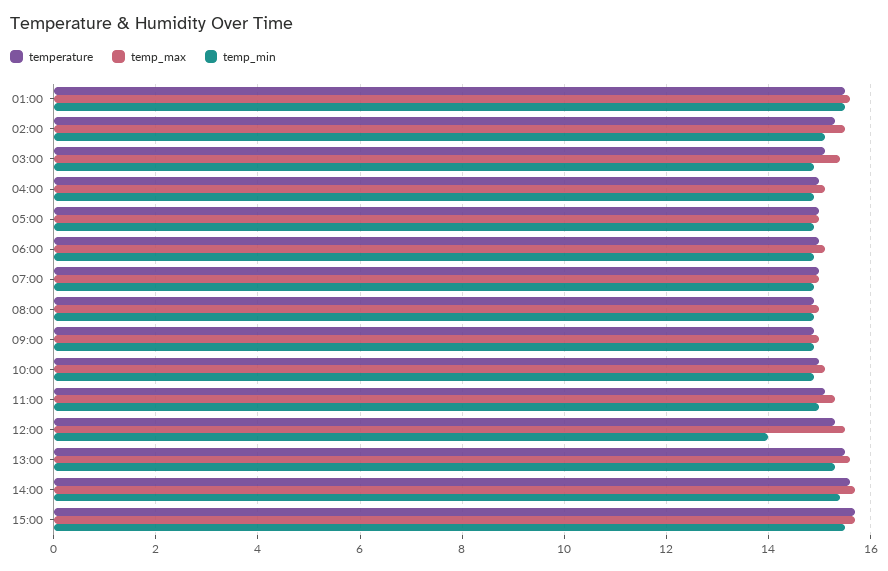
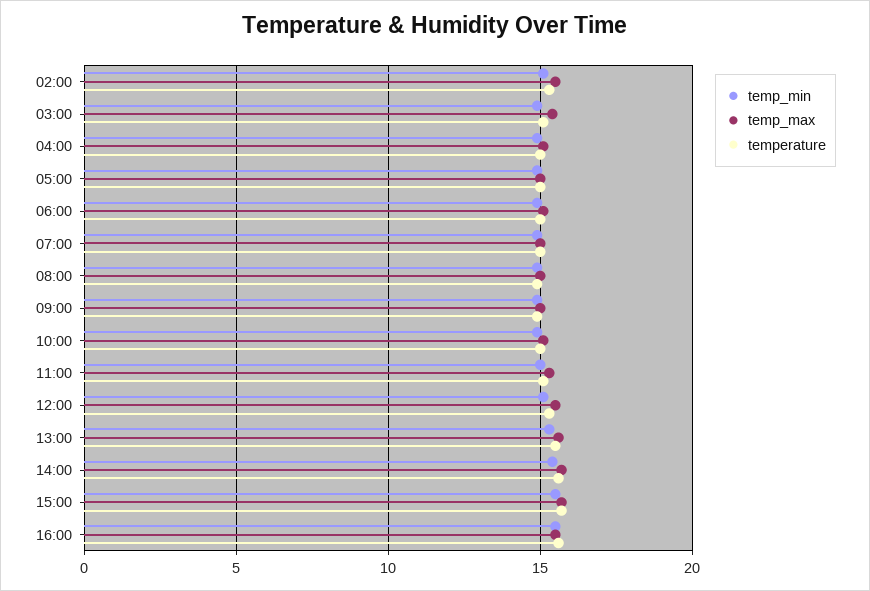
temperature, 01:00: 15.5 -> none
temp_max, 01:00: 15.5 -> none
temp_min, 01:00: 15.5 -> none
temp_min, 12:00: 14 -> 15
temp_min, 16:00: none -> 15.5
temp_max, 16:00: none -> 15.5
temperature, 16:00: none -> 15.5

